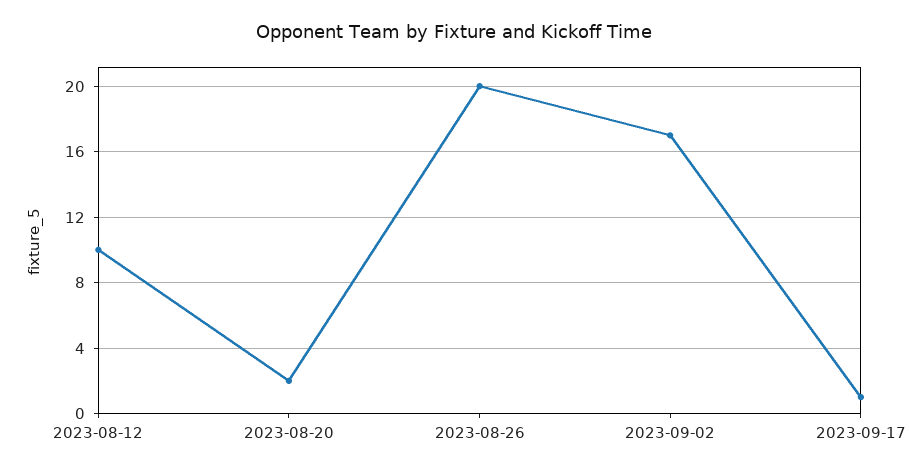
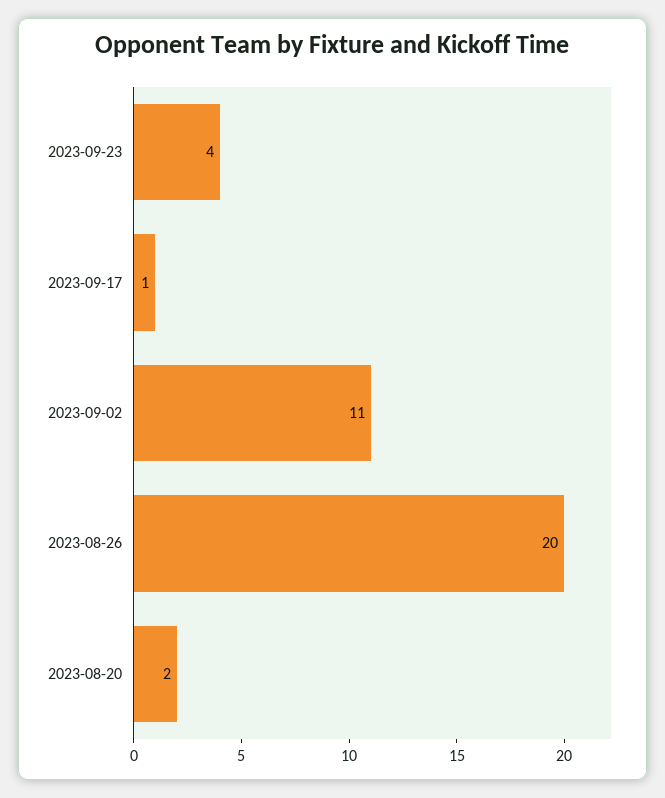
2023-08-12: 10 -> none
2023-09-02: 17 -> 11
2023-09-23: none -> 4

